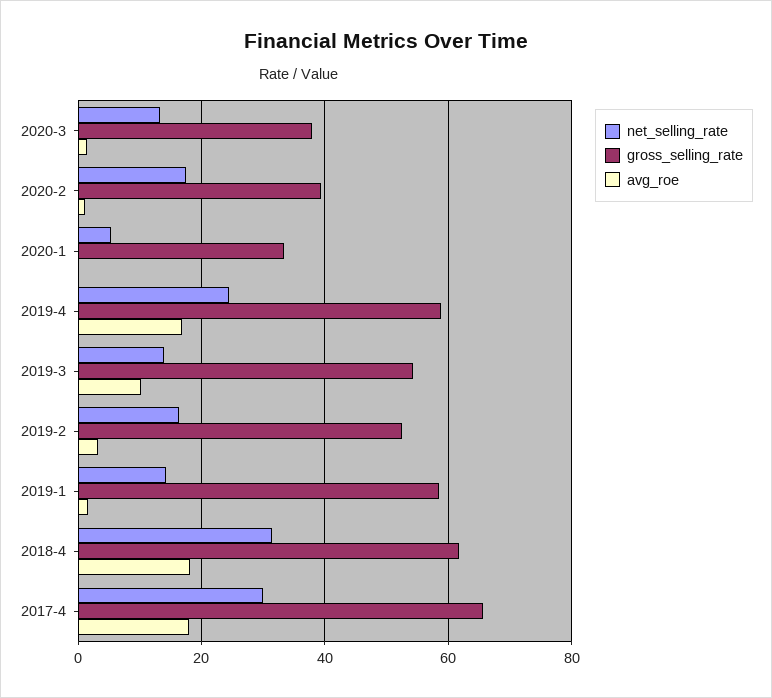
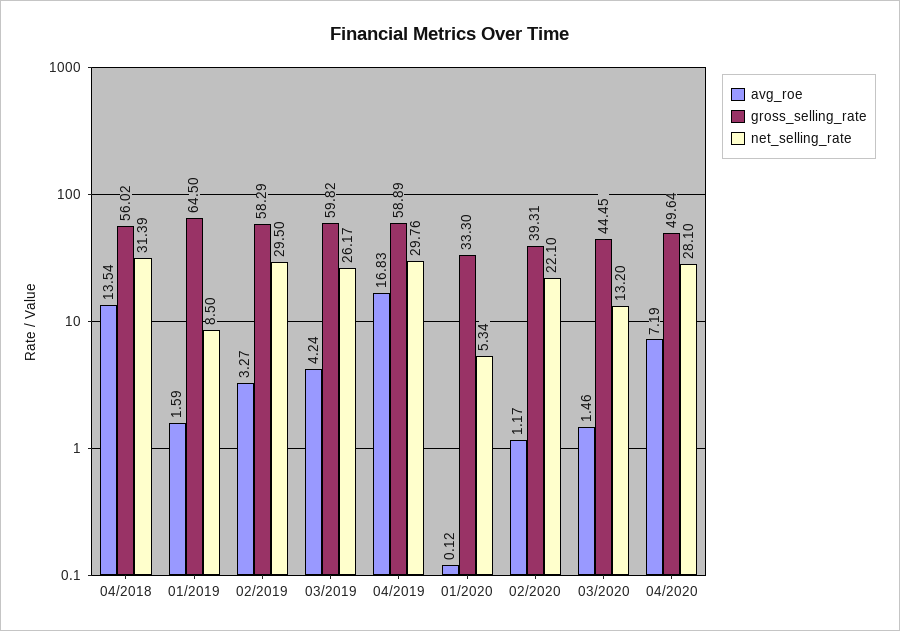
gross_selling_rate, 2020-3: 38 -> 44.45
net_selling_rate, 2020-2: 18 -> 22.1
net_selling_rate, 2019-4: 24 -> 29.76
net_selling_rate, 2019-3: 14 -> 26.17
gross_selling_rate, 2019-3: 54 -> 59.82
avg_roe, 2019-3: 10 -> 4.24
net_selling_rate, 2019-2: 16 -> 29.5
gross_selling_rate, 2019-2: 52 -> 58.29
net_selling_rate, 2019-1: 14 -> 8.5
gross_selling_rate, 2019-1: 58 -> 64.5
gross_selling_rate, 2018-4: 62 -> 56.02
avg_roe, 2018-4: 18 -> 13.54
net_selling_rate, 2017-4: 30 -> none
gross_selling_rate, 2017-4: 66 -> none
avg_roe, 2017-4: 18 -> none
avg_roe, 04/2020: none -> 7.19
gross_selling_rate, 04/2020: none -> 49.64
net_selling_rate, 04/2020: none -> 28.1

